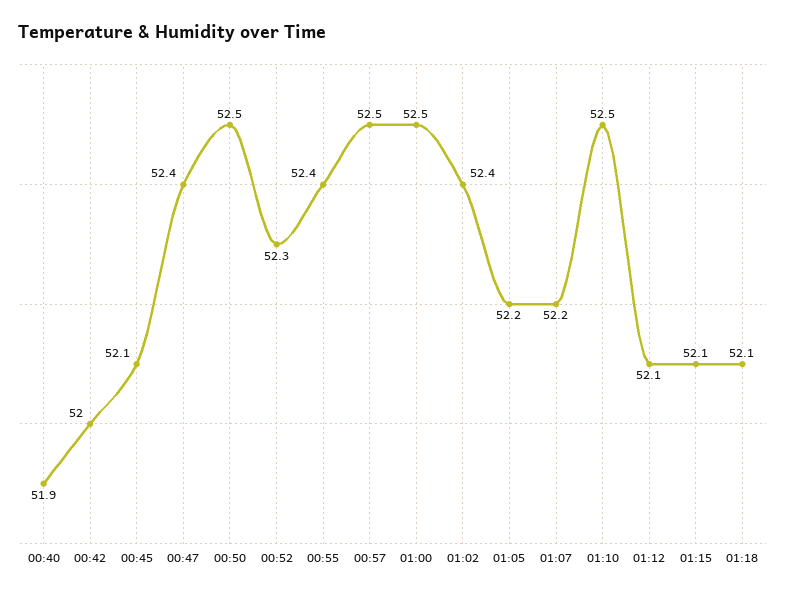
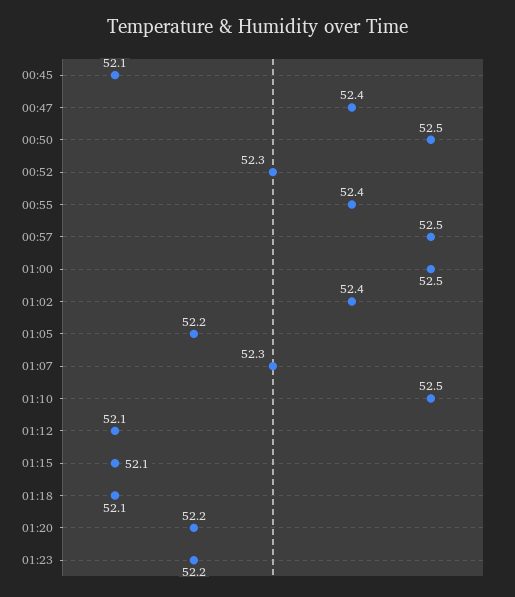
00:40: 51.9 -> none
00:42: 52 -> none
01:07: 52.2 -> 52.3
01:20: none -> 52.2
01:23: none -> 52.2

